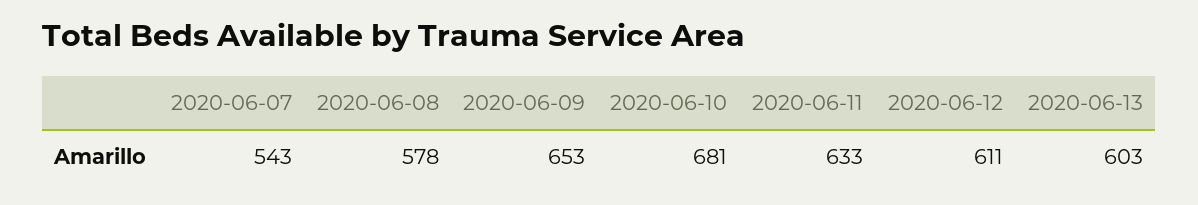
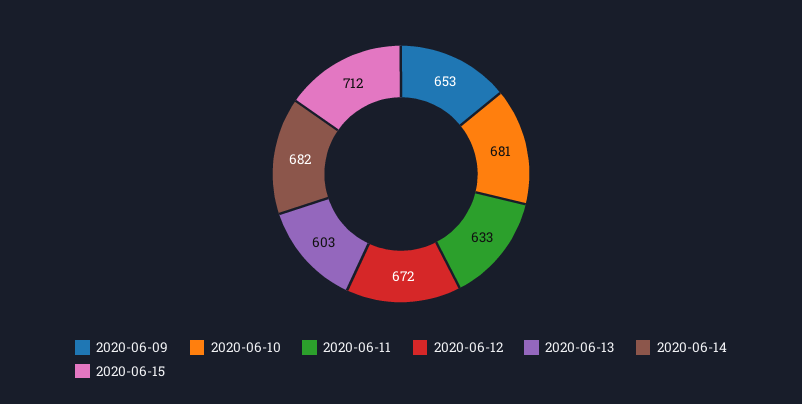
2020-06-07: 543 -> none
2020-06-08: 578 -> none
2020-06-12: 611 -> 672
2020-06-14: none -> 682
2020-06-15: none -> 712

